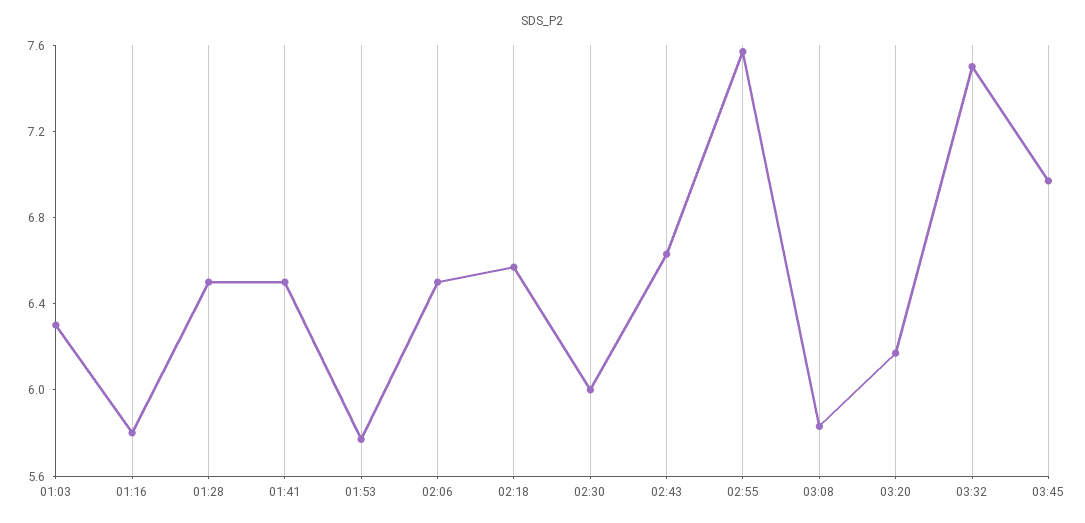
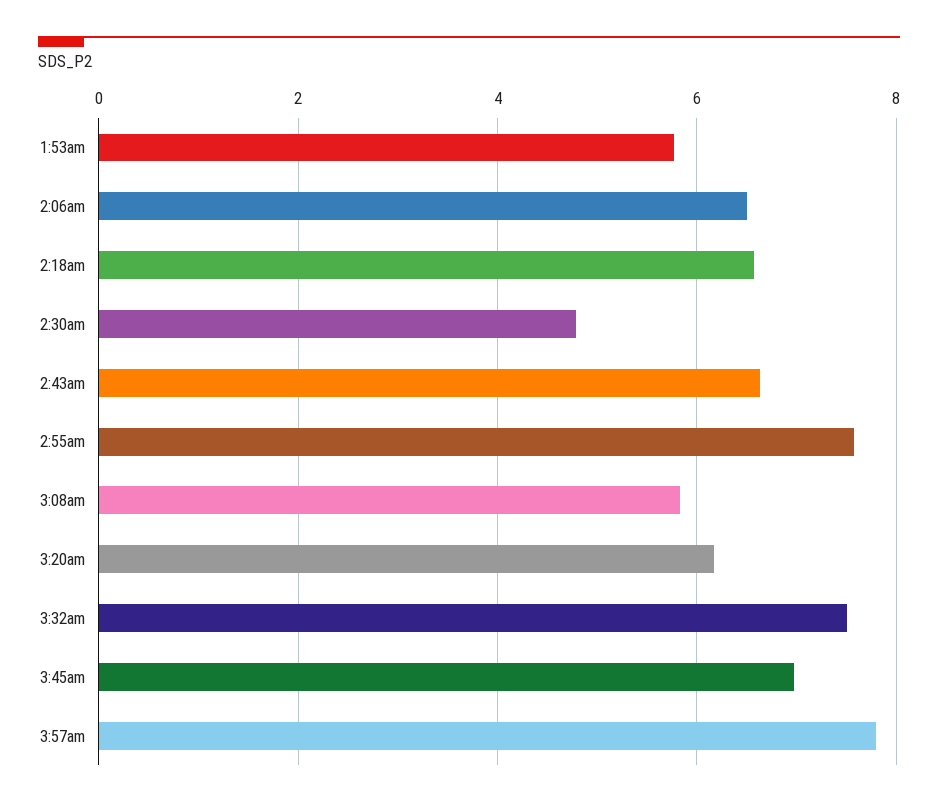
01:03: 6.3 -> none
01:16: 5.8 -> none
01:28: 6.5 -> none
01:41: 6.5 -> none
02:30: 6 -> 4.8
3:57am: none -> 7.8

